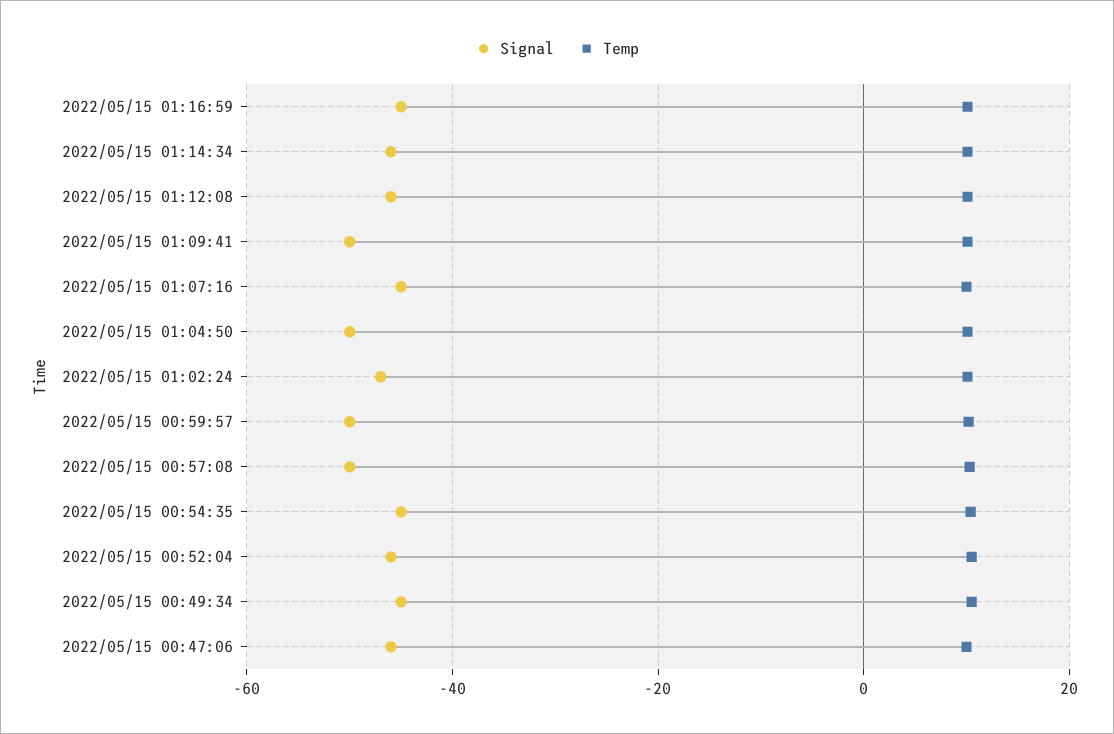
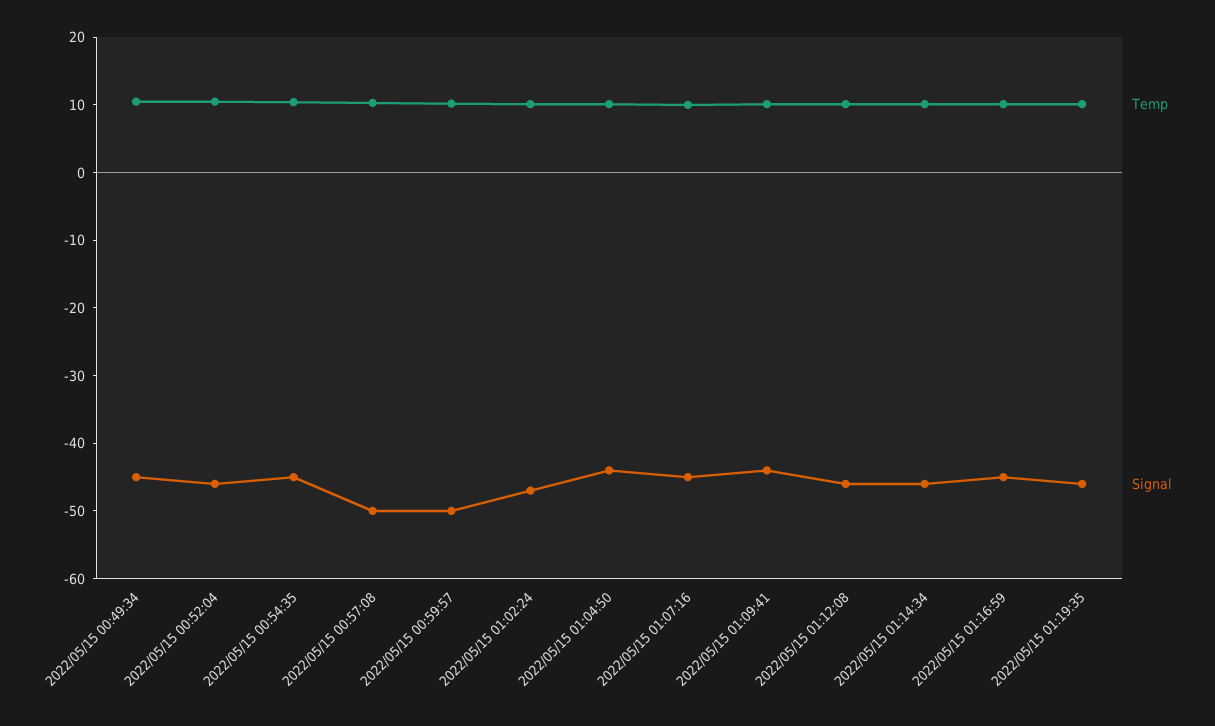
Signal, 2022/05/15 01:09:41: -50 -> -44
Signal, 2022/05/15 01:04:50: -50 -> -44
Signal, 2022/05/15 00:47:06: -46 -> none
Temp, 2022/05/15 00:47:06: 10 -> none
Temp, 2022/05/15 01:19:35: none -> 10
Signal, 2022/05/15 01:19:35: none -> -46

